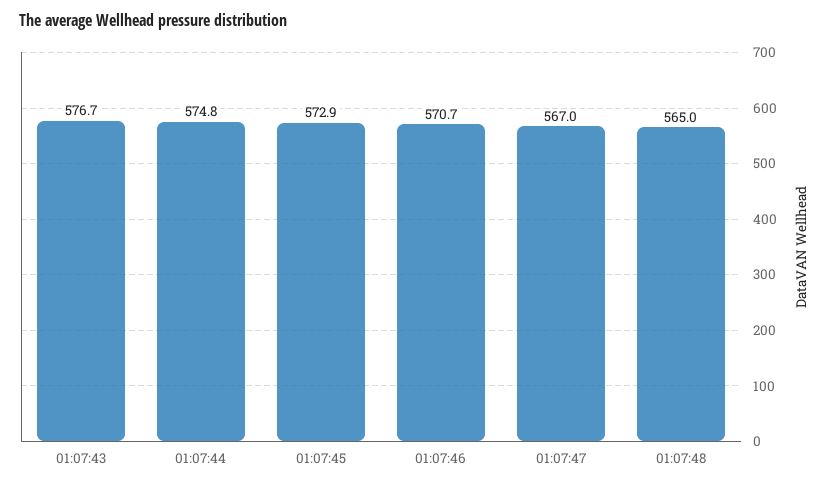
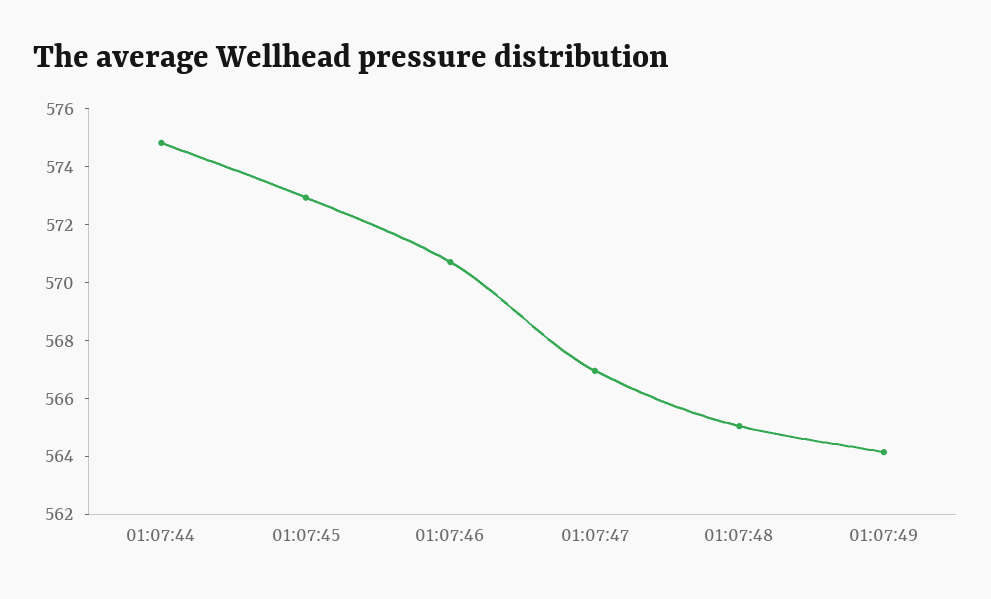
01:07:43: 576.7 -> none
01:07:49: none -> 564

